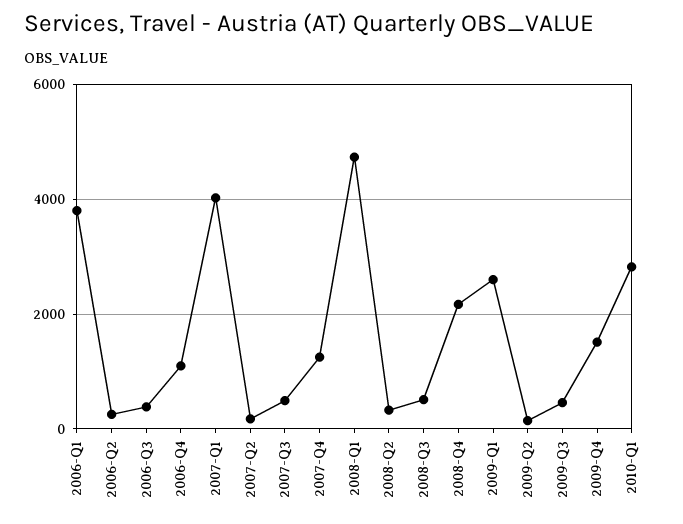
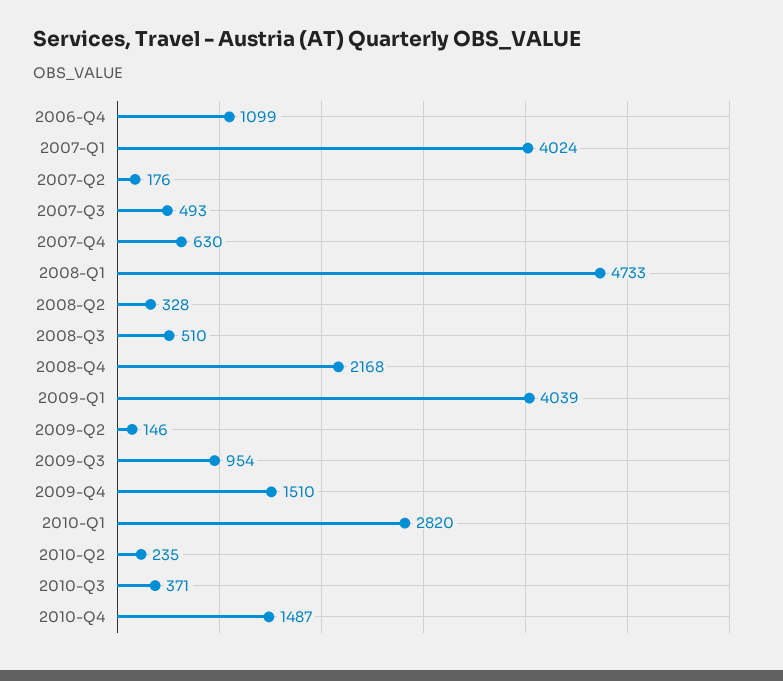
2006-Q1: 3800 -> none
2006-Q2: 200 -> none
2006-Q3: 400 -> none
2007-Q4: 1200 -> 630
2009-Q1: 2600 -> 4039
2009-Q3: 400 -> 954
2010-Q2: none -> 235
2010-Q3: none -> 371
2010-Q4: none -> 1487

